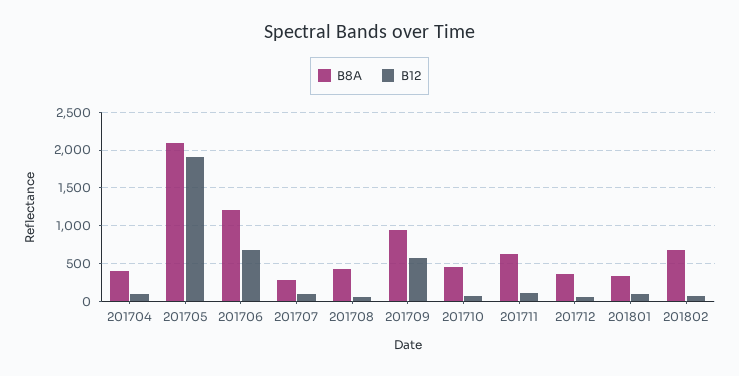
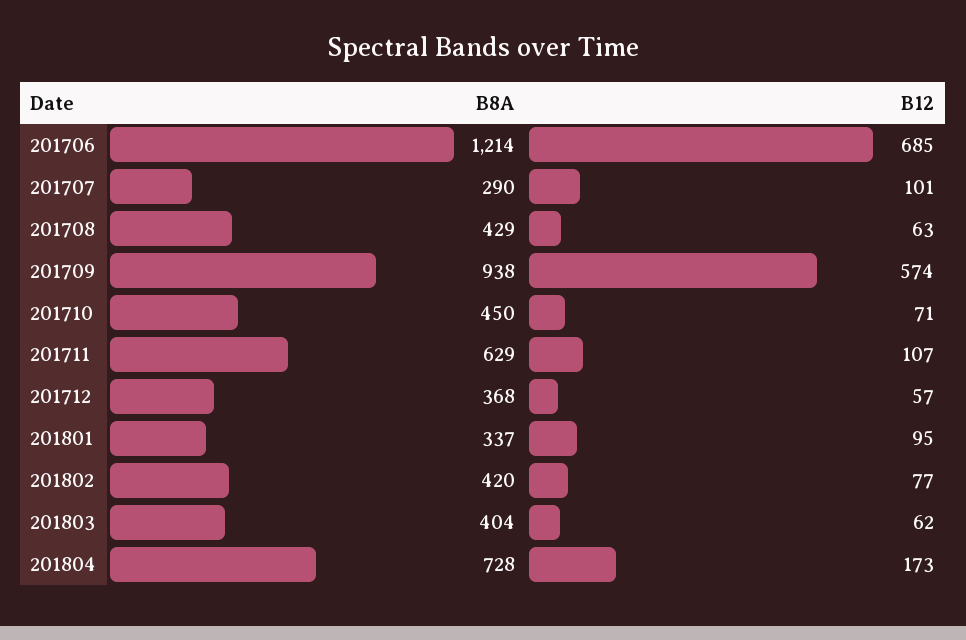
B8A, 201704: 400 -> none
B12, 201704: 100 -> none
B8A, 201705: 2100 -> none
B12, 201705: 1900 -> none
B8A, 201802: 700 -> 420
B8A, 201803: none -> 404
B12, 201803: none -> 62
B8A, 201804: none -> 728
B12, 201804: none -> 173

